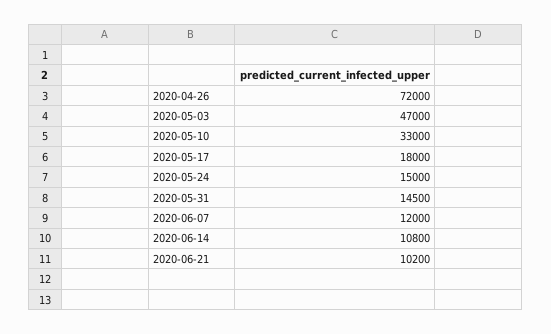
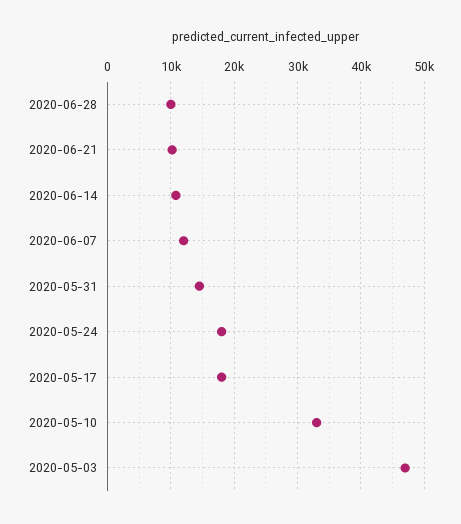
2020-04-26: 72000 -> none
2020-05-24: 15000 -> 18000
2020-06-28: none -> 10000

